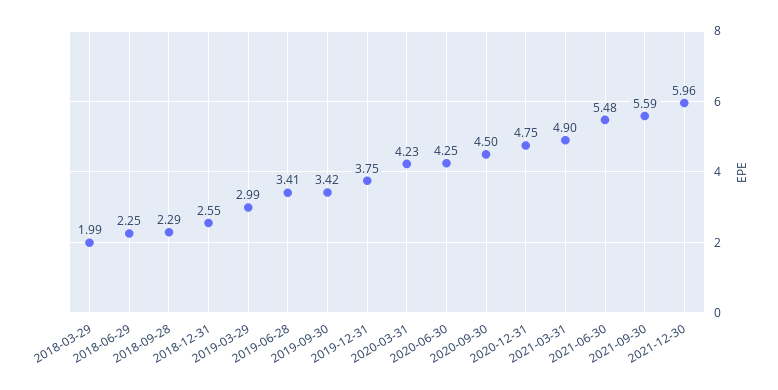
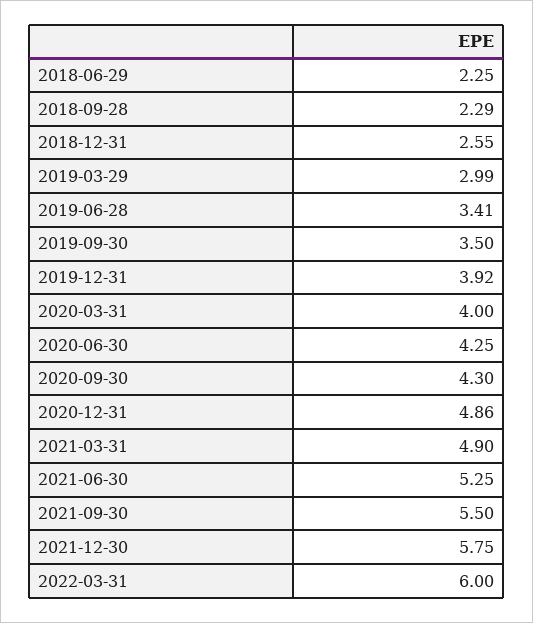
2018-03-29: 1.99 -> none
2019-09-30: 3.42 -> 3.5
2019-12-31: 3.75 -> 3.92
2020-03-31: 4.23 -> 4
2020-09-30: 4.5 -> 4.3
2020-12-31: 4.75 -> 4.86
2021-06-30: 5.48 -> 5.25
2021-09-30: 5.59 -> 5.5
2021-12-30: 5.96 -> 5.75
2022-03-31: none -> 6

